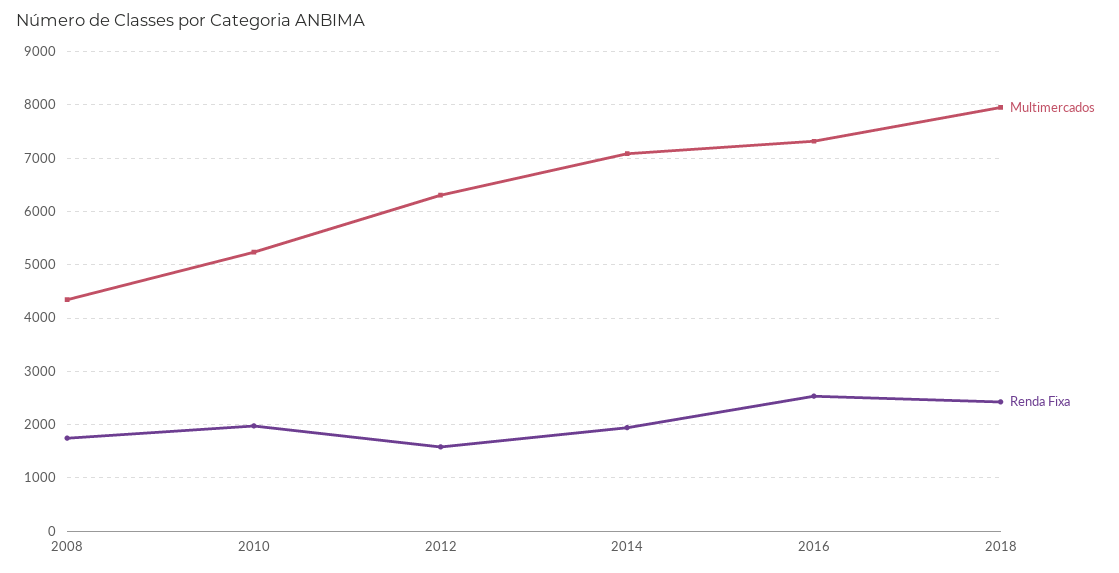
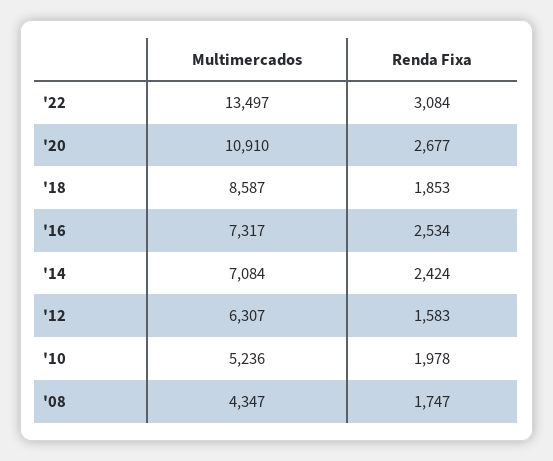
Renda Fixa, 2014: 2000 -> 2424
Multimercados, 2018: 8000 -> 8587
Renda Fixa, 2018: 2400 -> 1853
Multimercados, '22: none -> 13497
Renda Fixa, '22: none -> 3084
Multimercados, '20: none -> 10910
Renda Fixa, '20: none -> 2677

